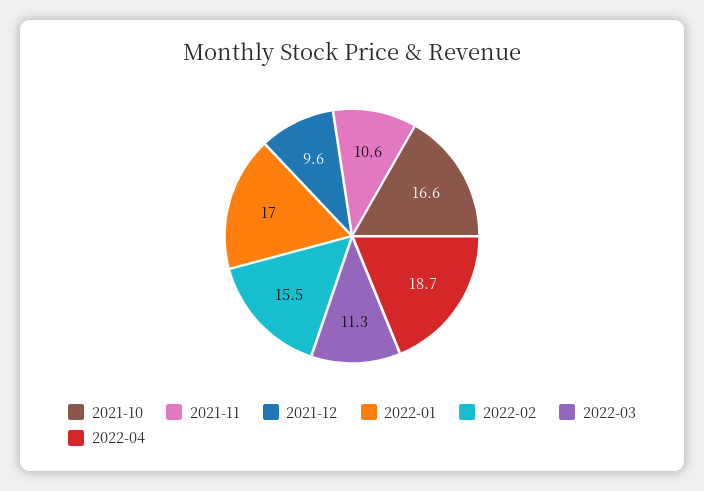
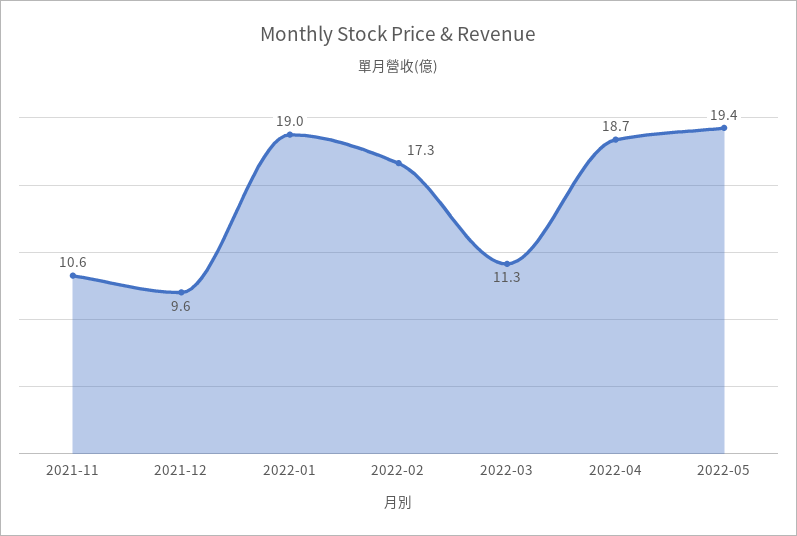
2021-10: 16.6 -> none
2022-01: 17 -> 19
2022-02: 15.5 -> 17.3
2022-05: none -> 19.4

